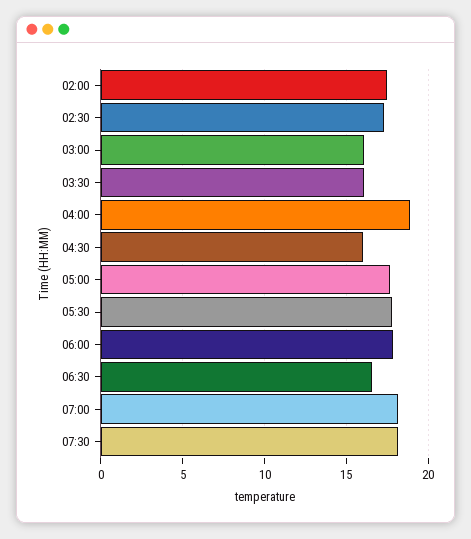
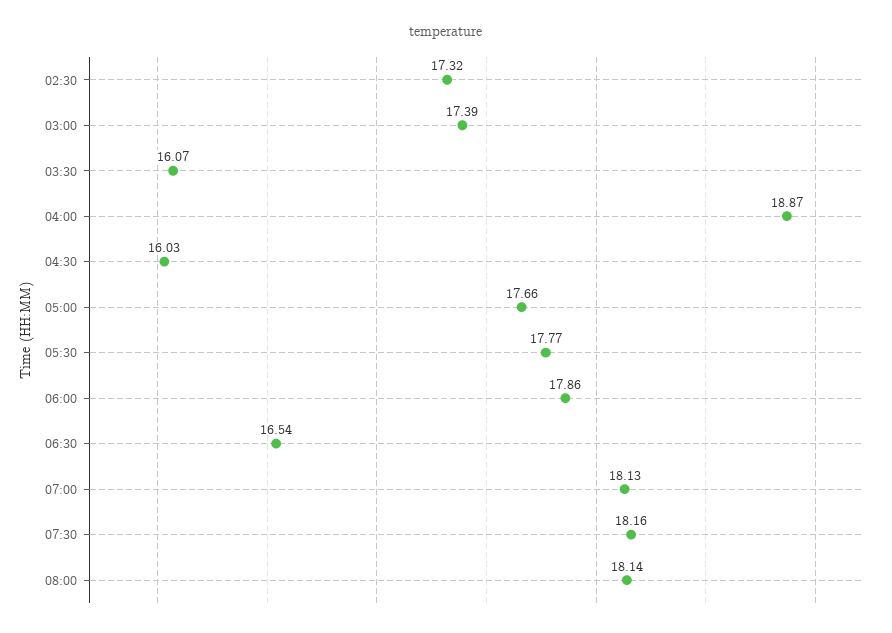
02:00: 17.5 -> none
03:00: 16 -> 17.39
08:00: none -> 18.14

